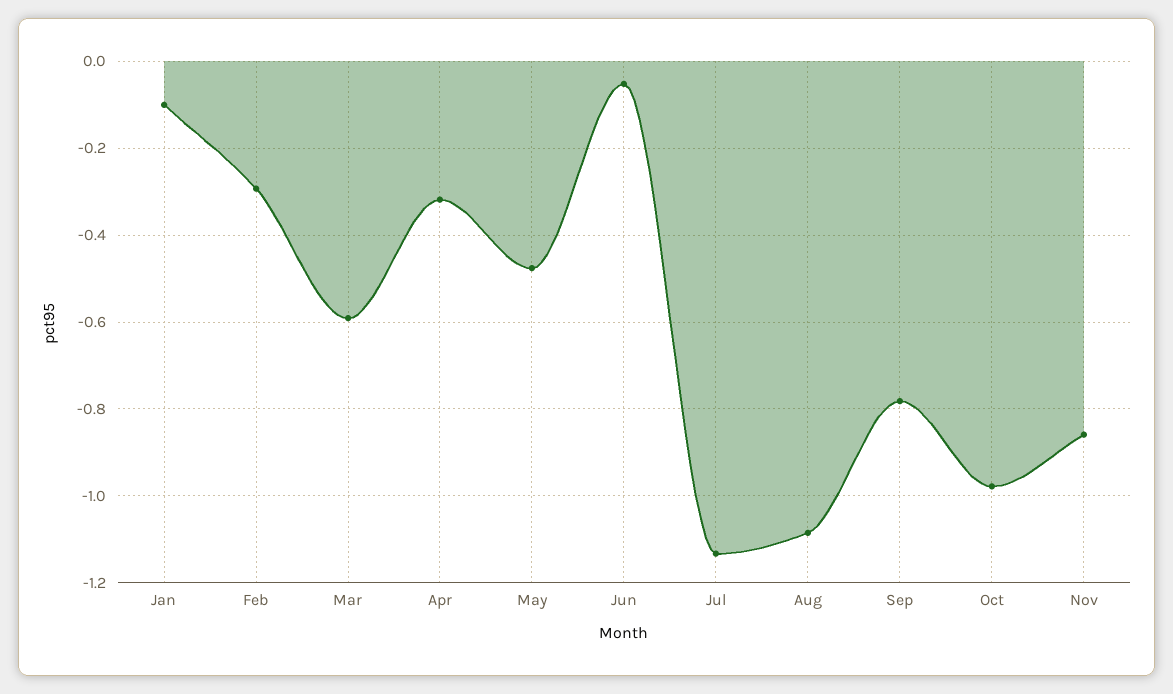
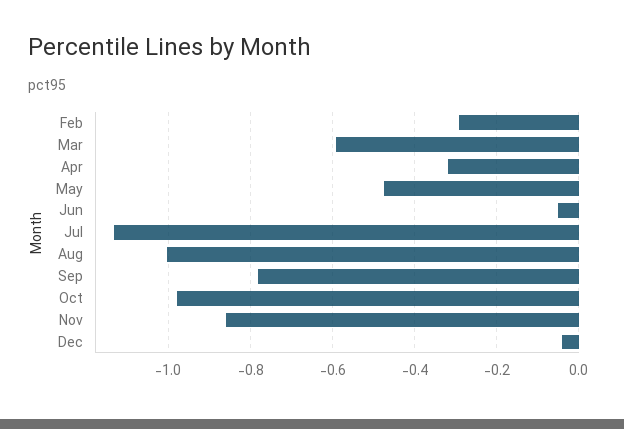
Jan: -0.1 -> none
Aug: -1.08 -> -1
Dec: none -> -0.04

